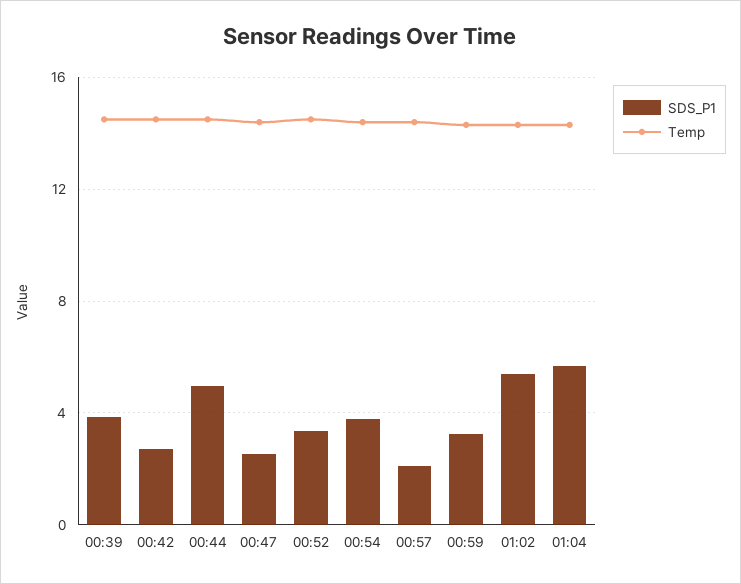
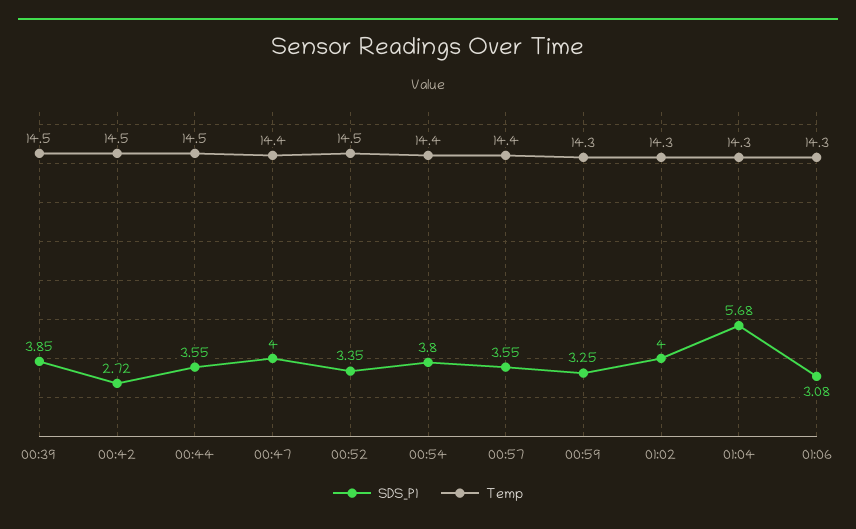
SDS_P1, 00:44: 5 -> 3.55
SDS_P1, 00:47: 2.5 -> 4
SDS_P1, 00:57: 2 -> 3.55
SDS_P1, 01:02: 5.5 -> 4
SDS_P1, 01:06: none -> 3.08
Temp, 01:06: none -> 14.3

